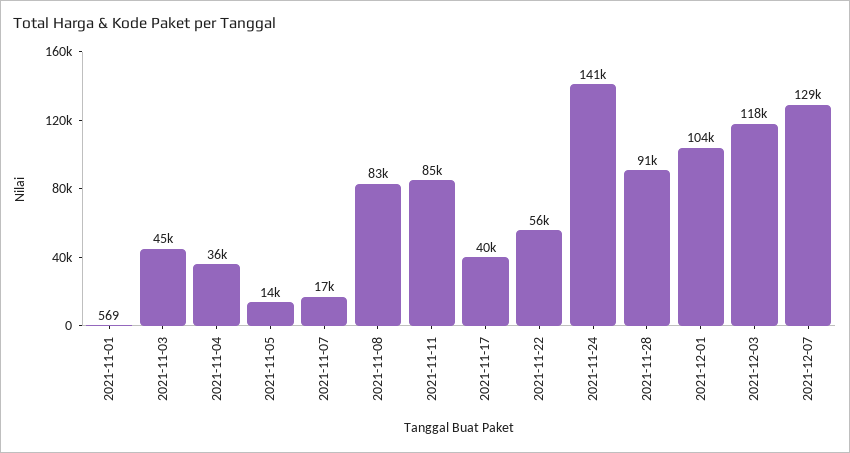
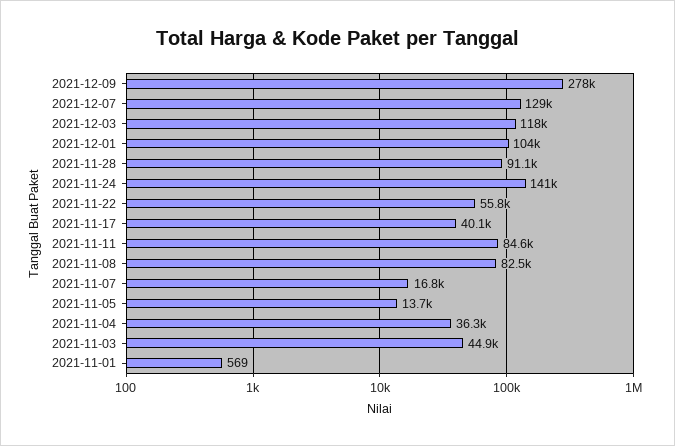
2021-12-09: none -> 278000

